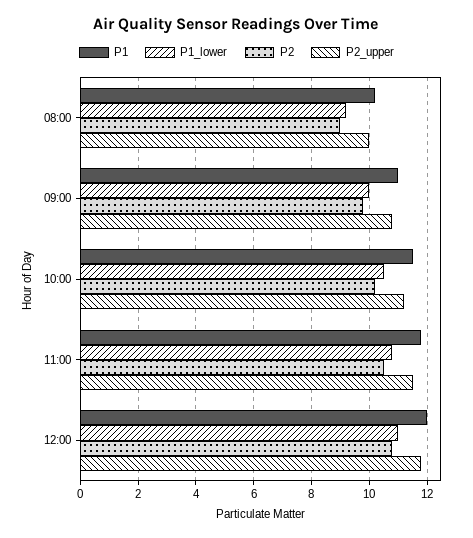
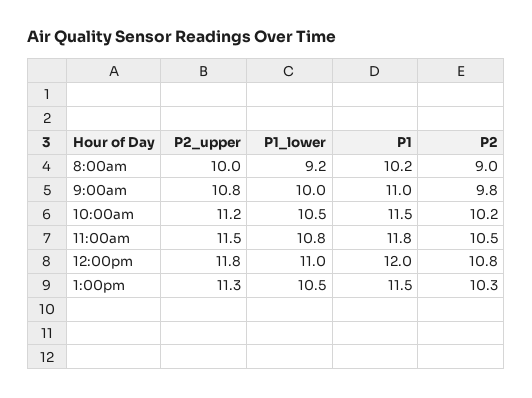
P2_upper, 1:00pm: none -> 11.3
P1_lower, 1:00pm: none -> 10.5
P1, 1:00pm: none -> 11.5
P2, 1:00pm: none -> 10.3

